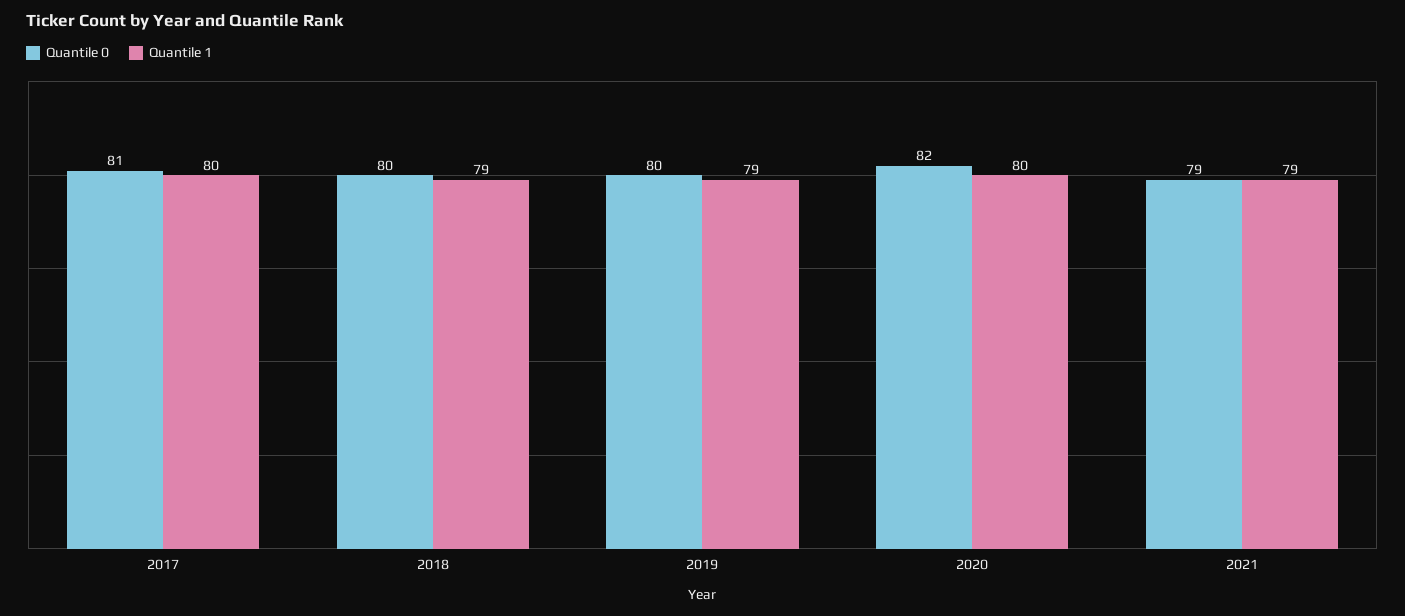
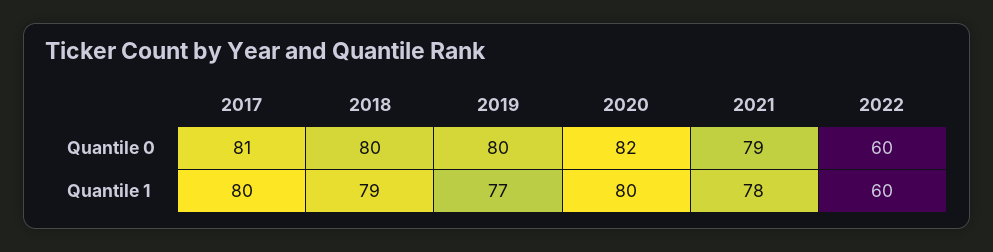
Quantile 1, 2019: 79 -> 77
Quantile 1, 2021: 79 -> 78
Quantile 0, 2022: none -> 60
Quantile 1, 2022: none -> 60

